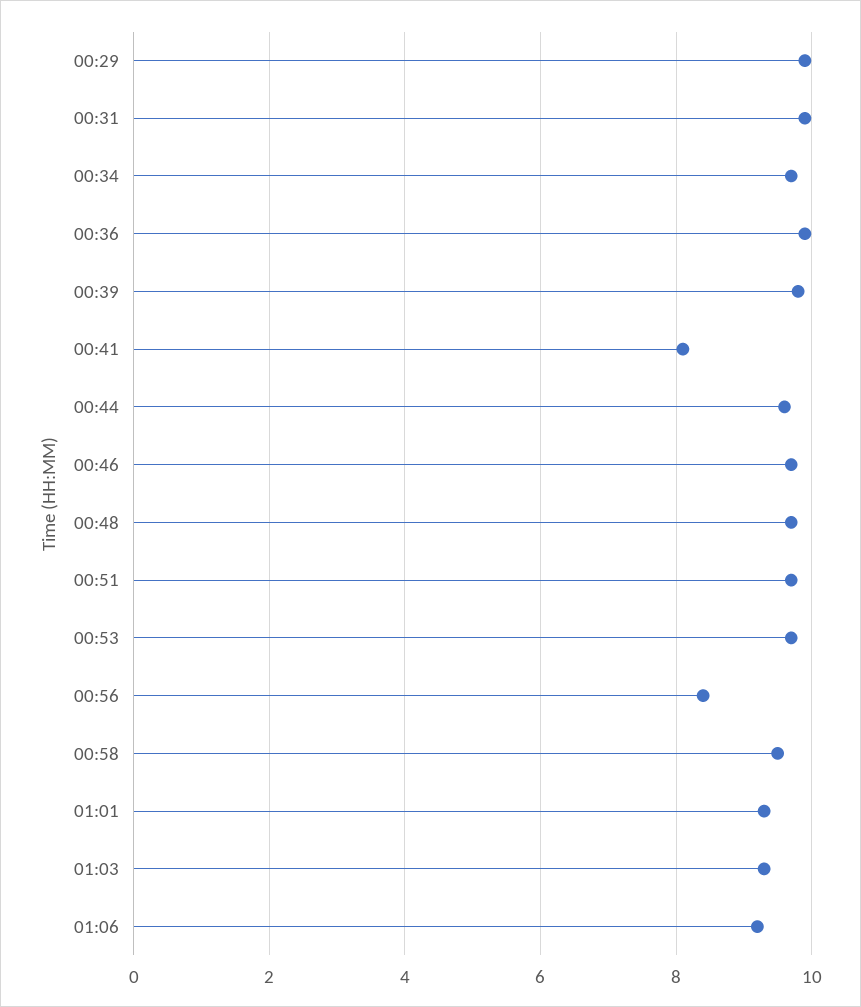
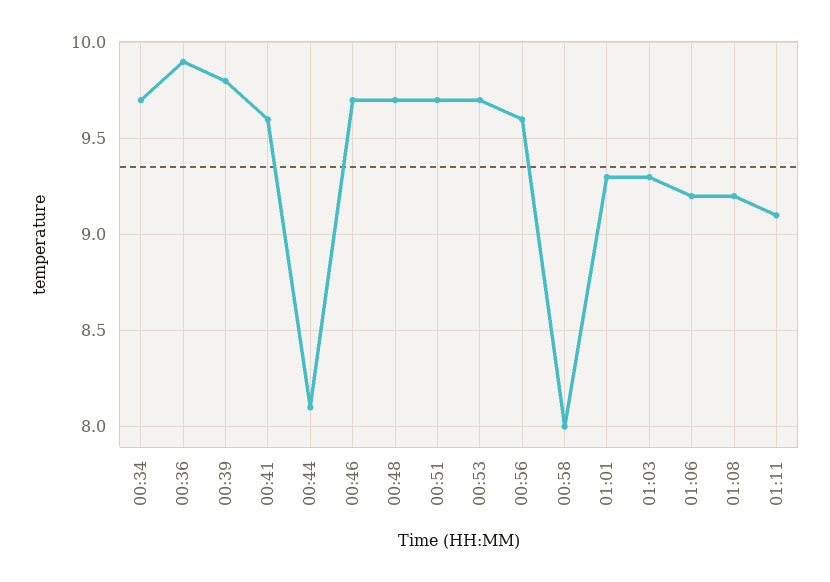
00:29: 10 -> none
00:31: 10 -> none
00:41: 8 -> 9.6
00:44: 9.5 -> 8.1
00:56: 8.5 -> 9.6
00:58: 9.5 -> 8
01:08: none -> 9.2
01:11: none -> 9.1

